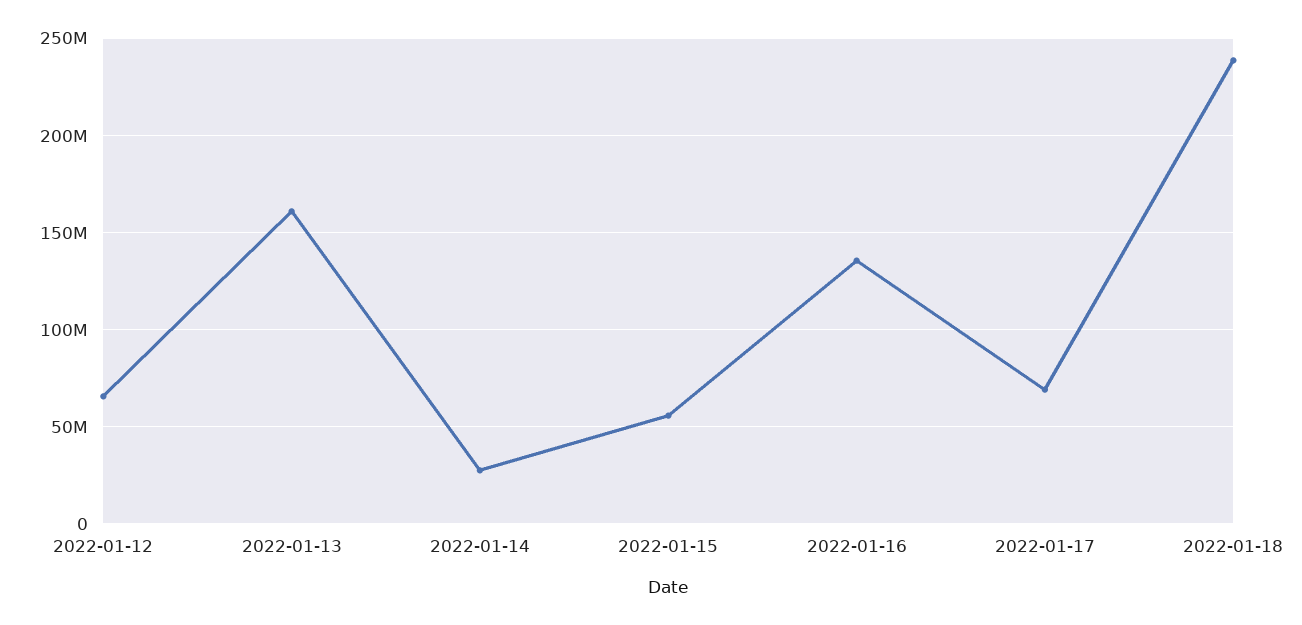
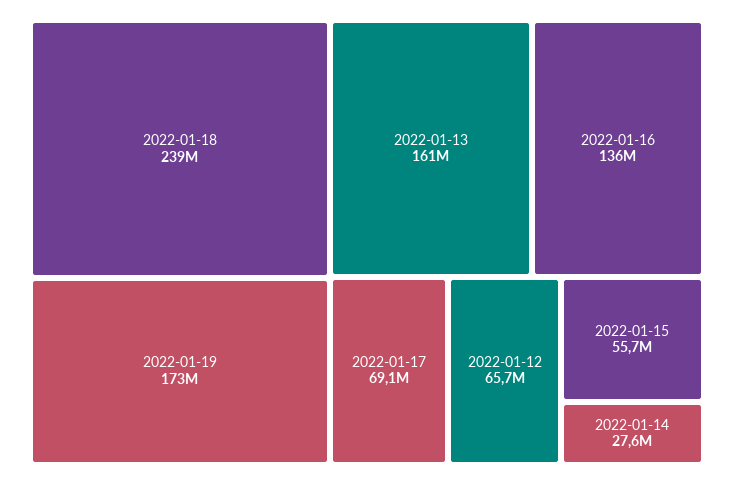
2022-01-19: none -> 173000000

